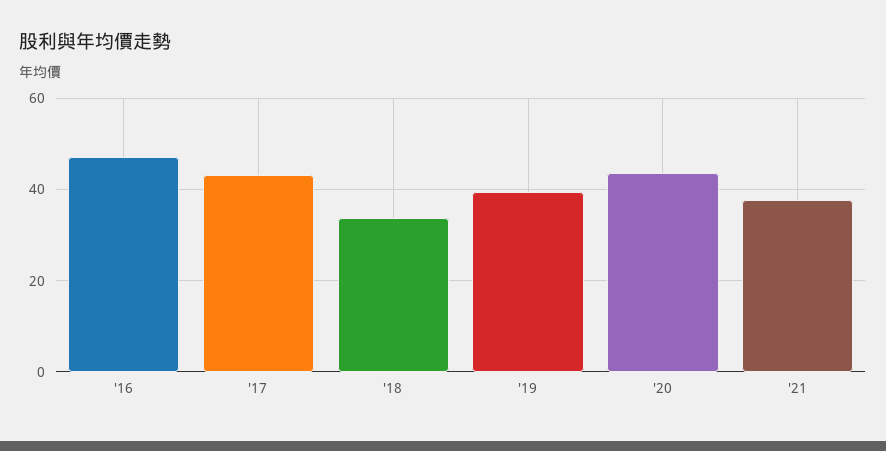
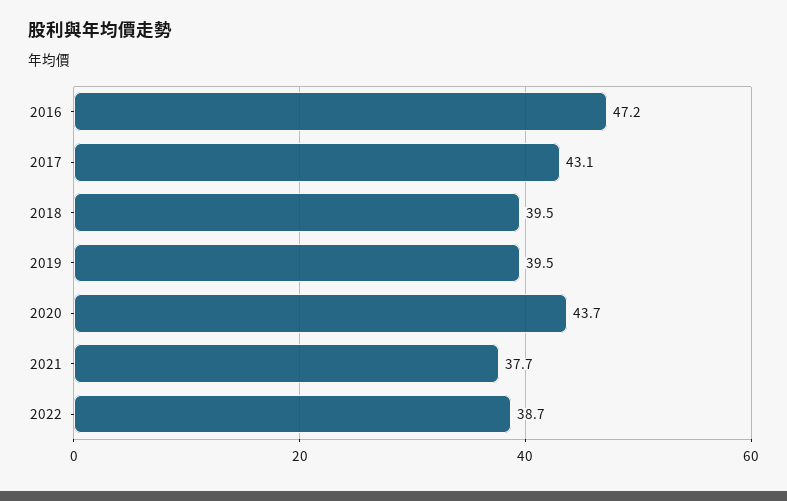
'18: 34 -> 39.5
2022: none -> 38.7

